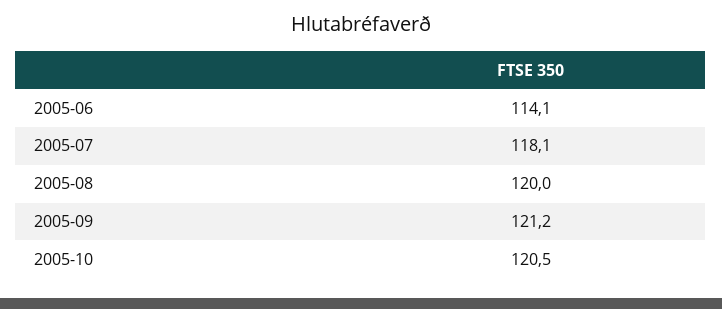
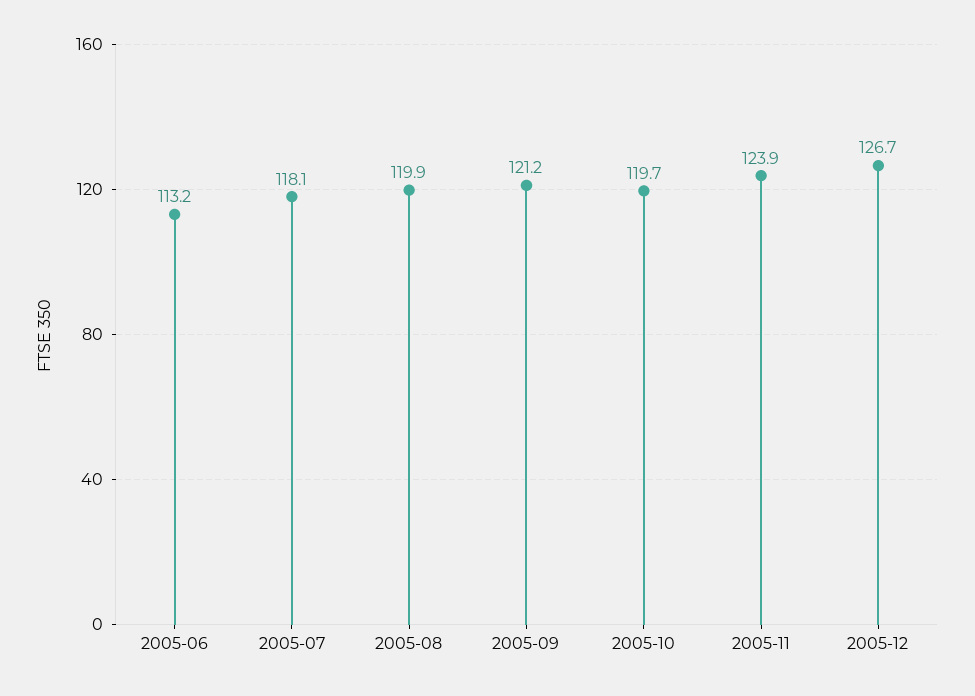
2005-06: 114.1 -> 113.2
2005-08: 120 -> 119.9
2005-10: 120.5 -> 119.7
2005-11: none -> 123.9
2005-12: none -> 126.7

